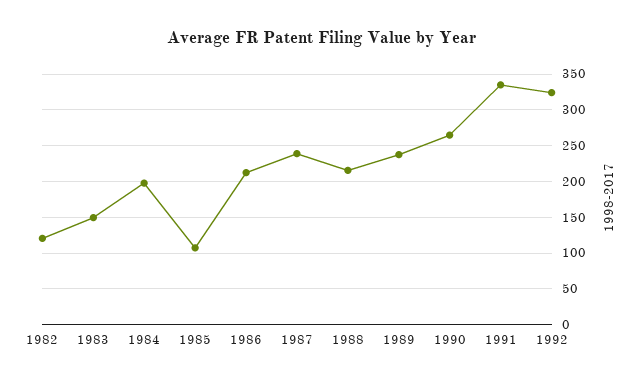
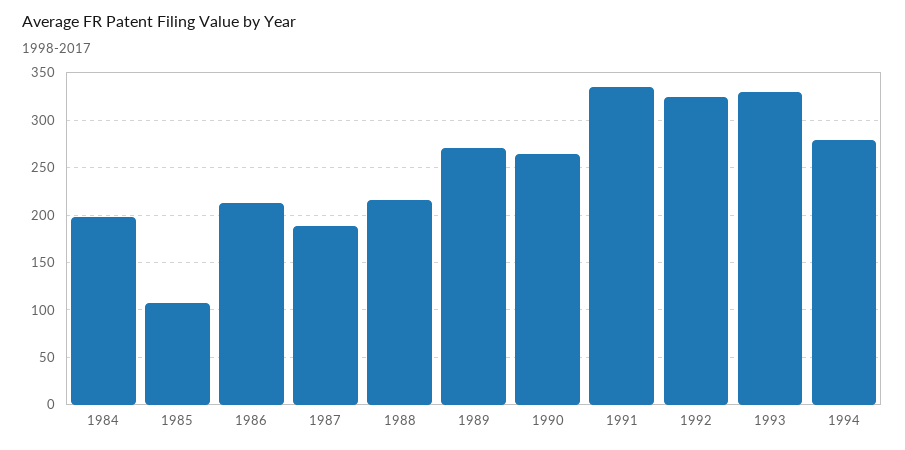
1982: 120 -> none
1983: 150 -> none
1987: 240 -> 190
1989: 240 -> 270
1993: none -> 330
1994: none -> 280

